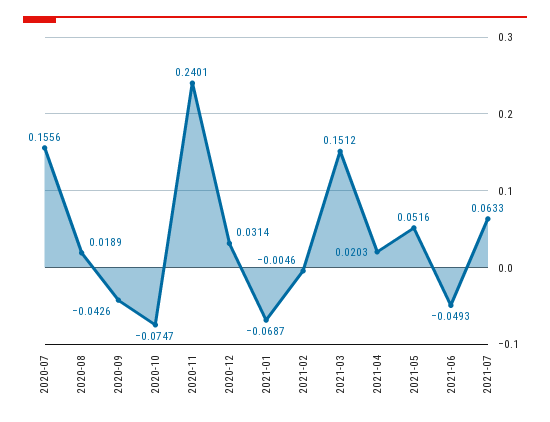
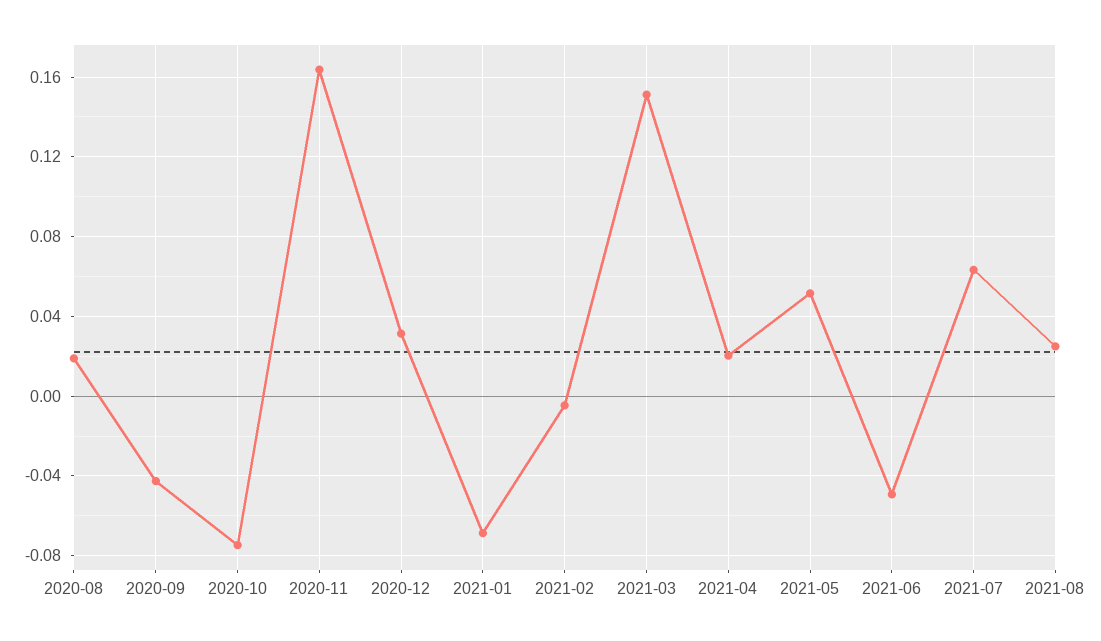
2020-07: 0.1556 -> none
2020-11: 0.2401 -> 0.165
2021-08: none -> 0.025

